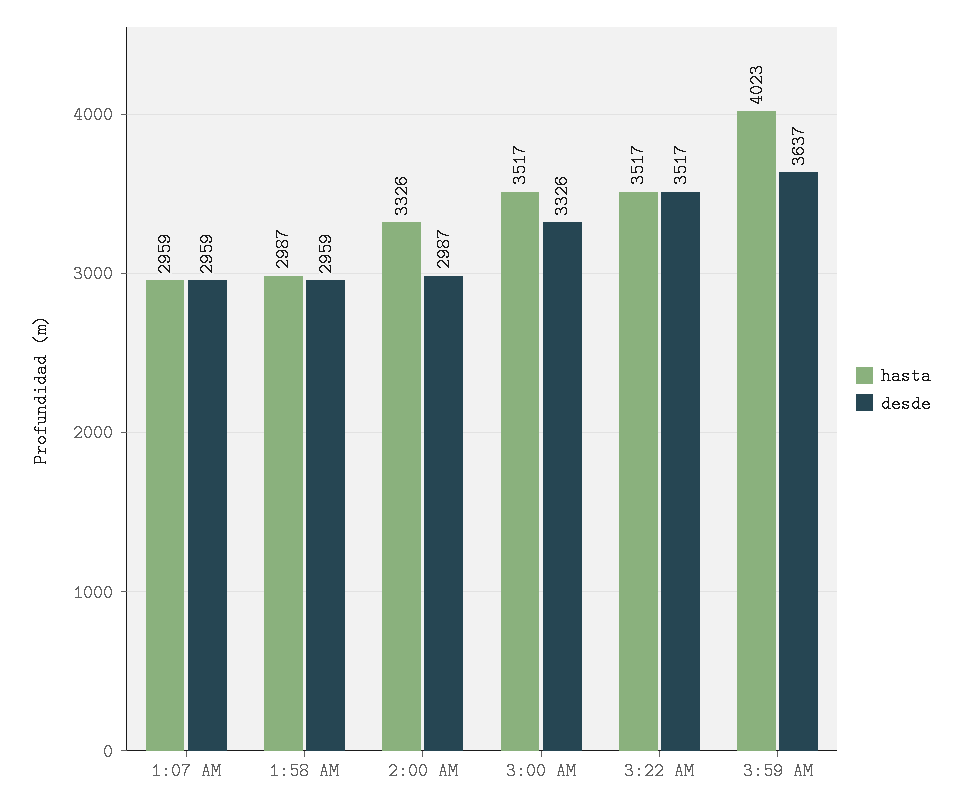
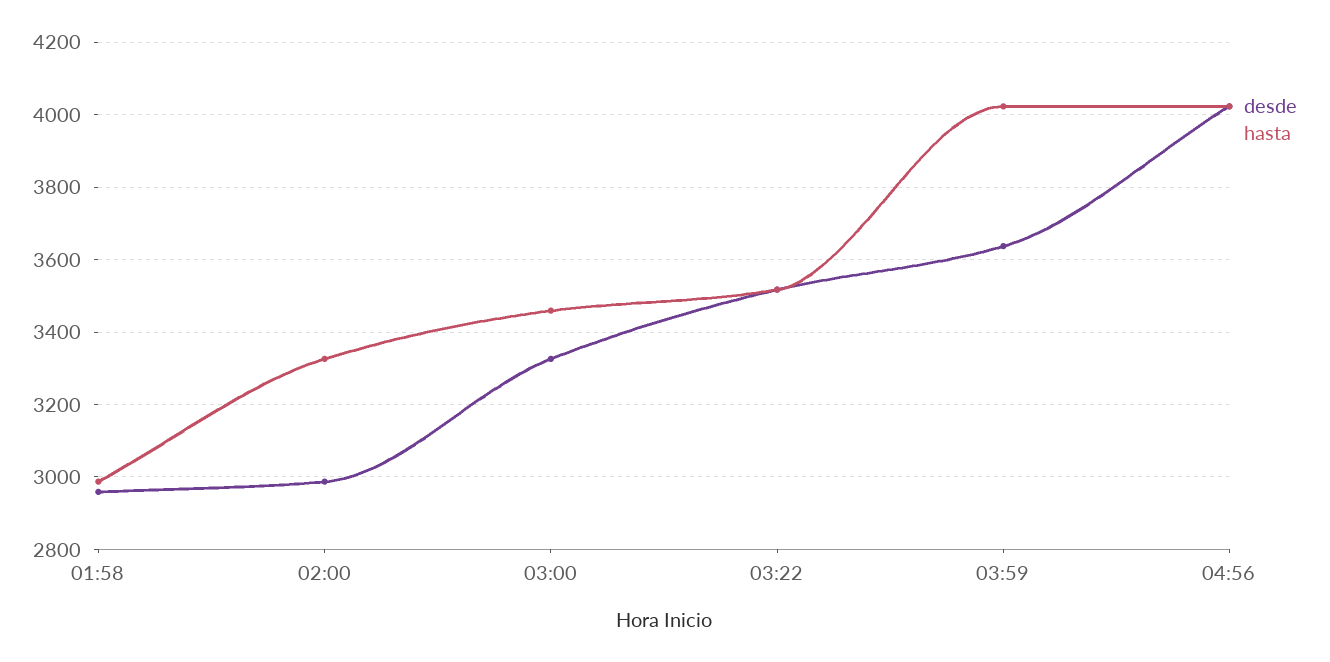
hasta, 1:07 AM: 2959 -> none
desde, 1:07 AM: 2959 -> none
hasta, 3:00 AM: 3517 -> 3460
desde, 04:56: none -> 4020
hasta, 04:56: none -> 4020

